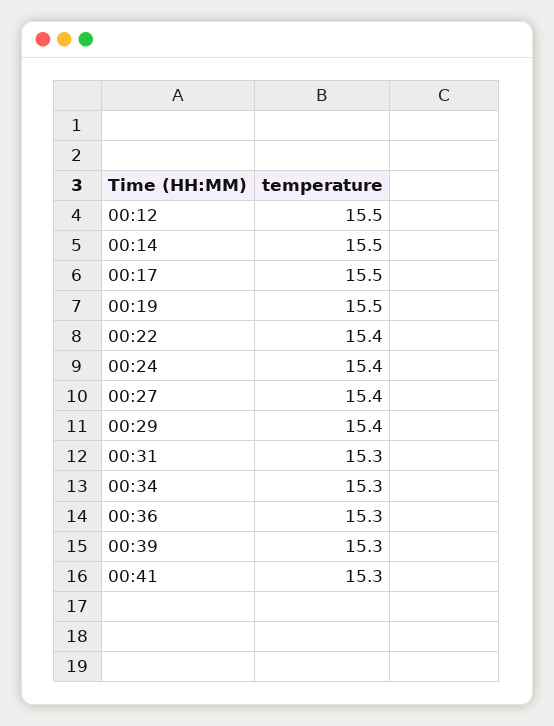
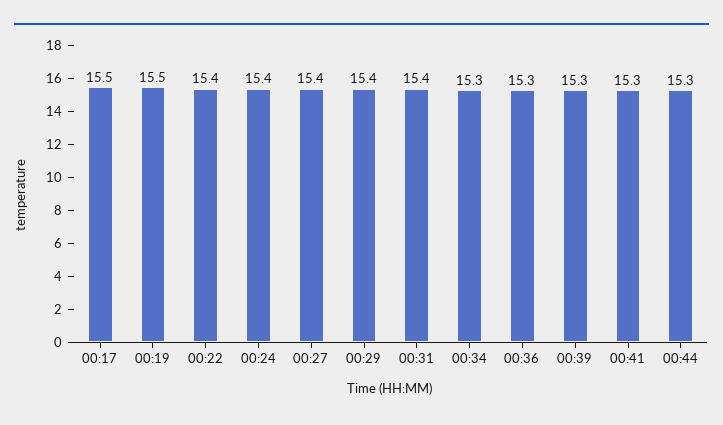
00:12: 15.5 -> none
00:14: 15.5 -> none
00:31: 15.3 -> 15.4
00:44: none -> 15.3

